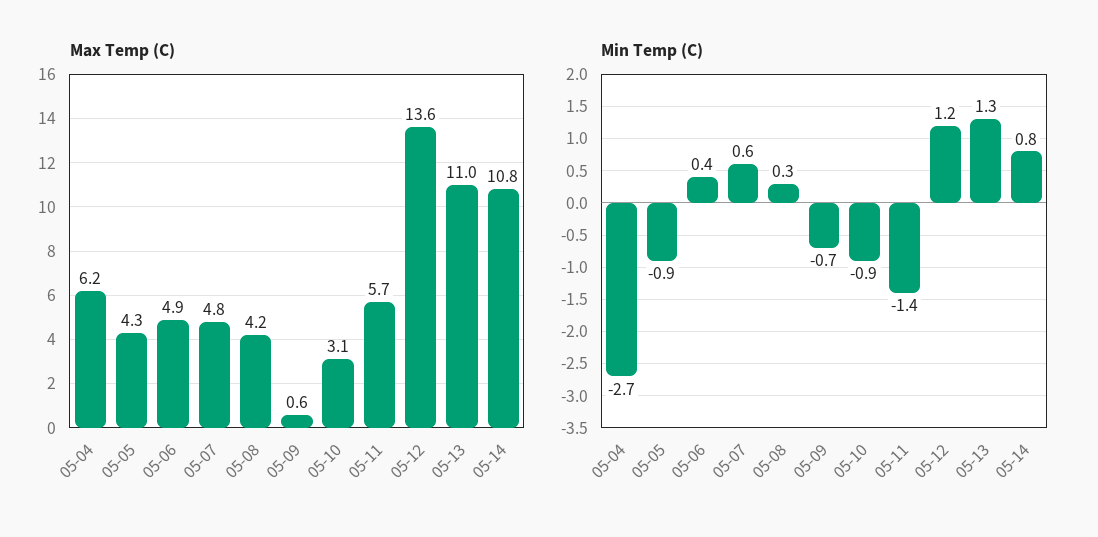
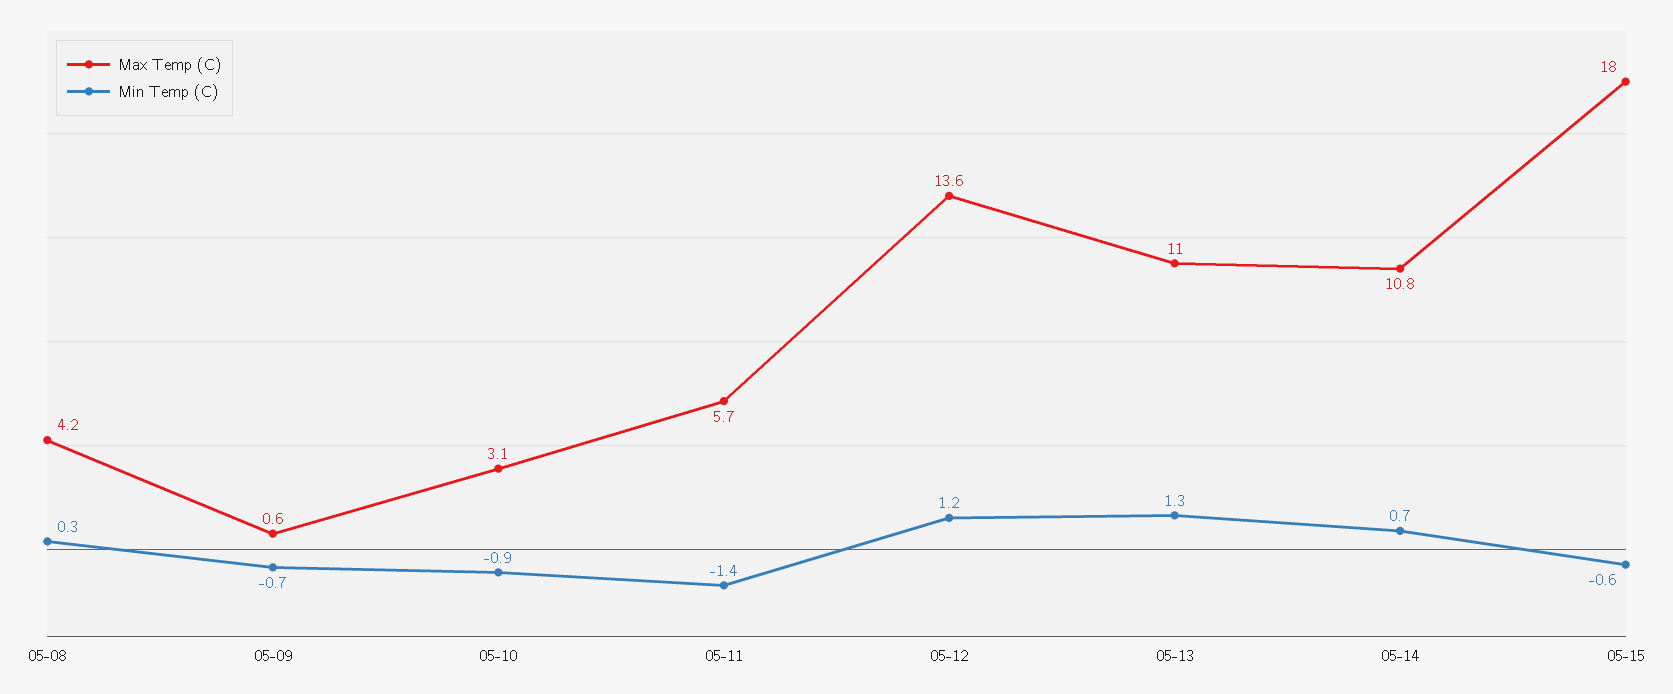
Max Temp (C), 05-04: 6.2 -> none
Max Temp (C), 05-05: 4.3 -> none
Max Temp (C), 05-06: 4.9 -> none
Max Temp (C), 05-07: 4.8 -> none
Min Temp (C), 05-04: -2.7 -> none
Min Temp (C), 05-05: -0.9 -> none
Min Temp (C), 05-06: 0.4 -> none
Min Temp (C), 05-07: 0.6 -> none
Min Temp (C), 05-14: 0.8 -> 0.7
Max Temp (C), 05-15: none -> 18
Min Temp (C), 05-15: none -> -0.6

